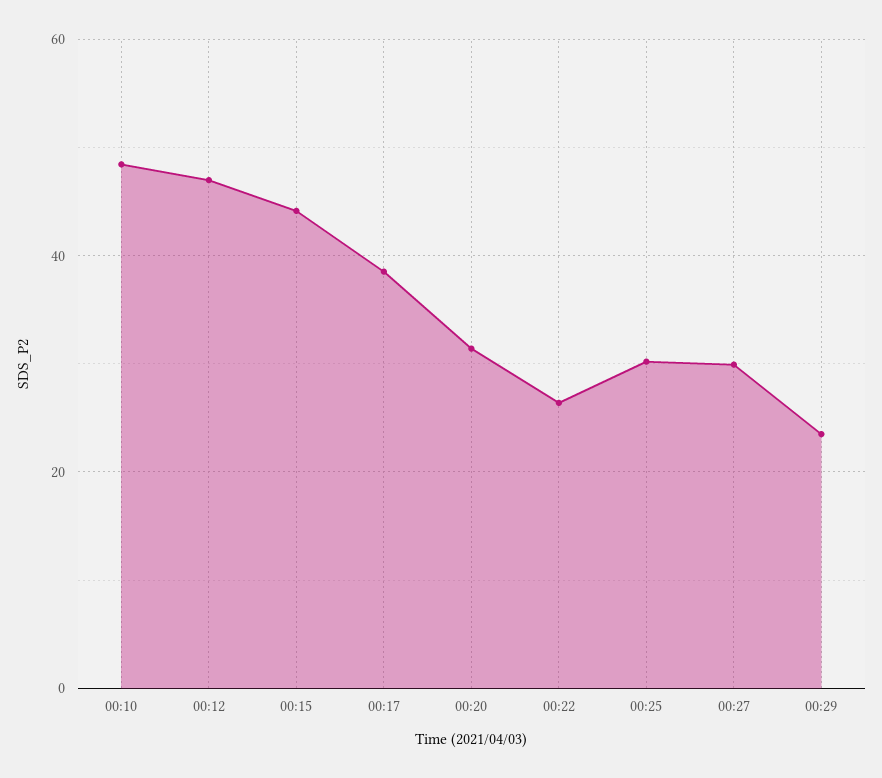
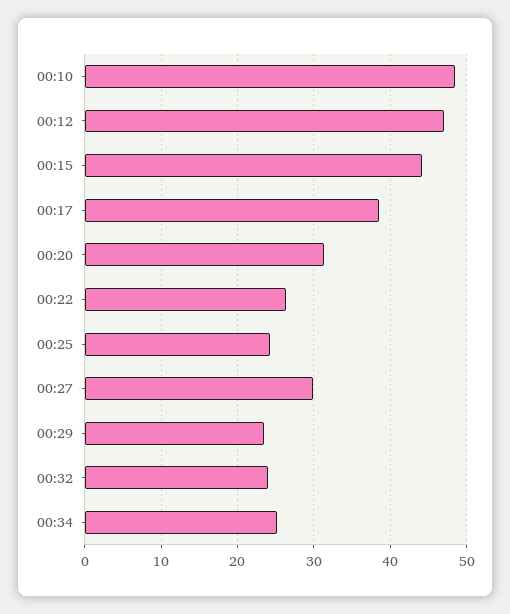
00:25: 30 -> 24
00:32: none -> 24
00:34: none -> 25

